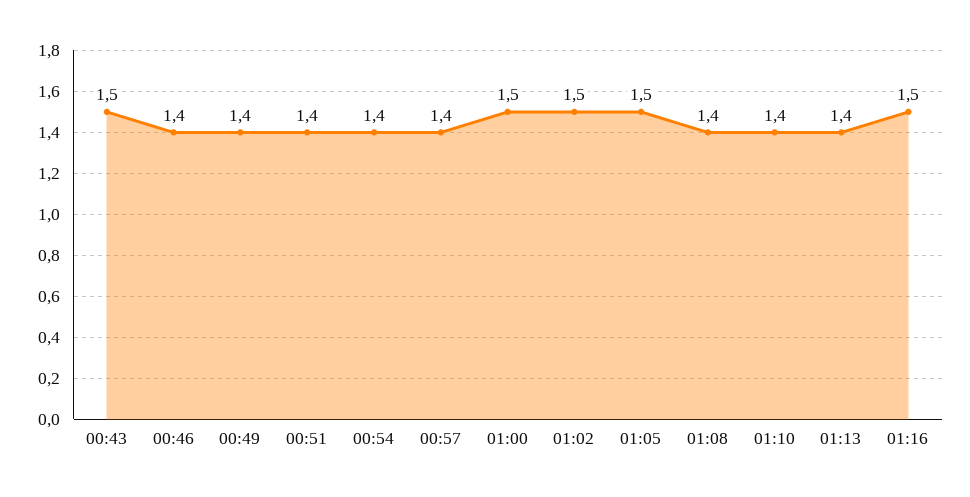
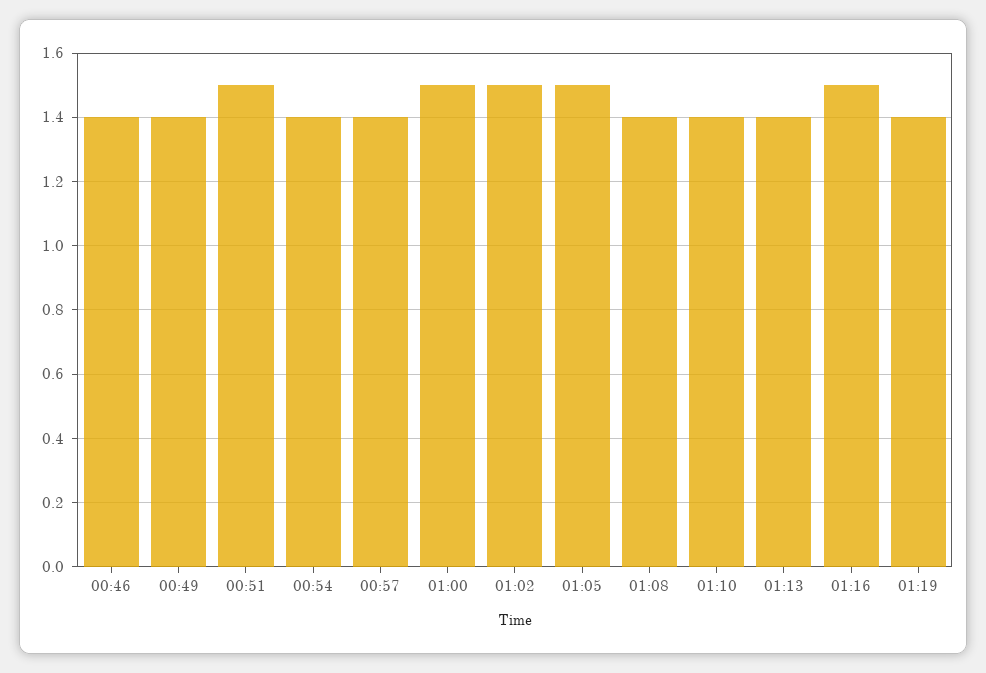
00:43: 1.5 -> none
00:51: 1.4 -> 1.5
01:19: none -> 1.4

